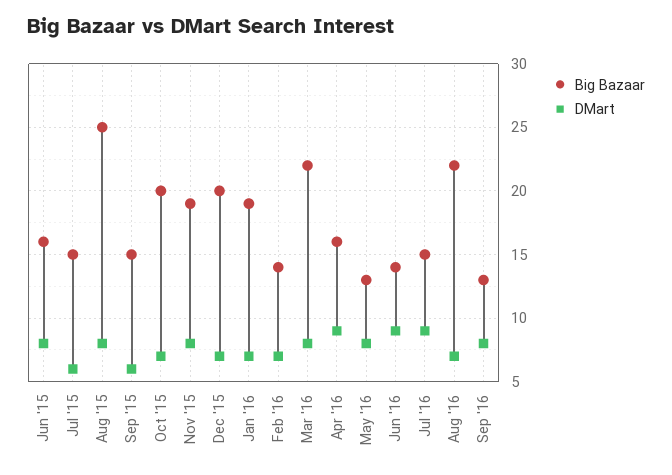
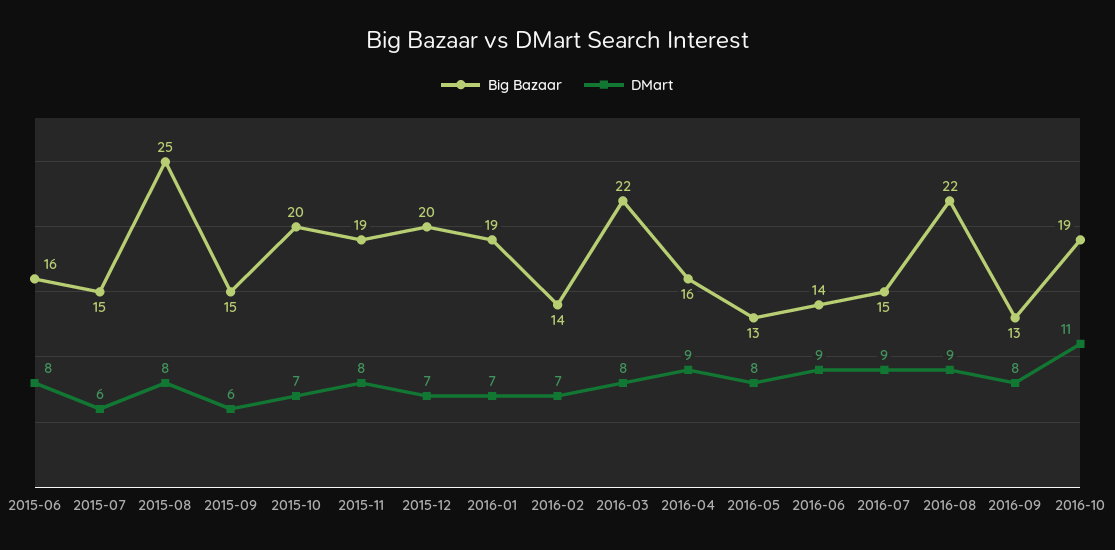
DMart, Aug '16: 7 -> 9
Big Bazaar, 2016-10: none -> 19
DMart, 2016-10: none -> 11

